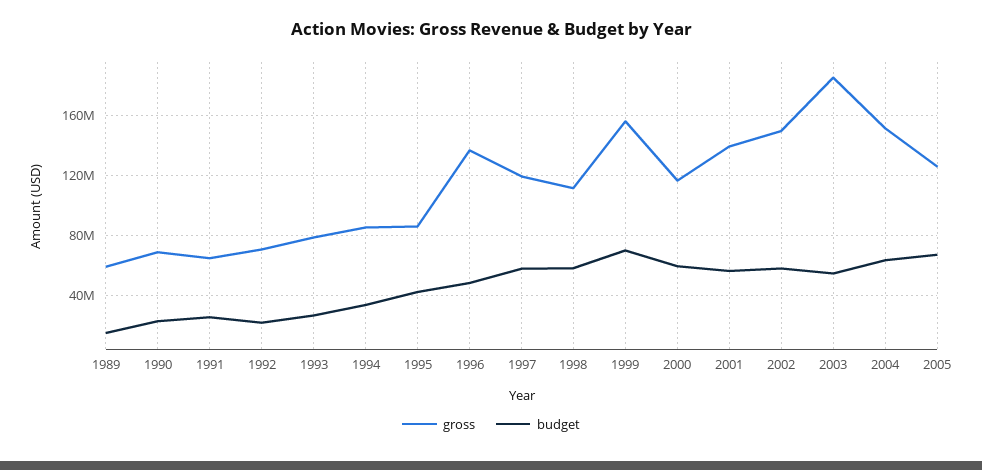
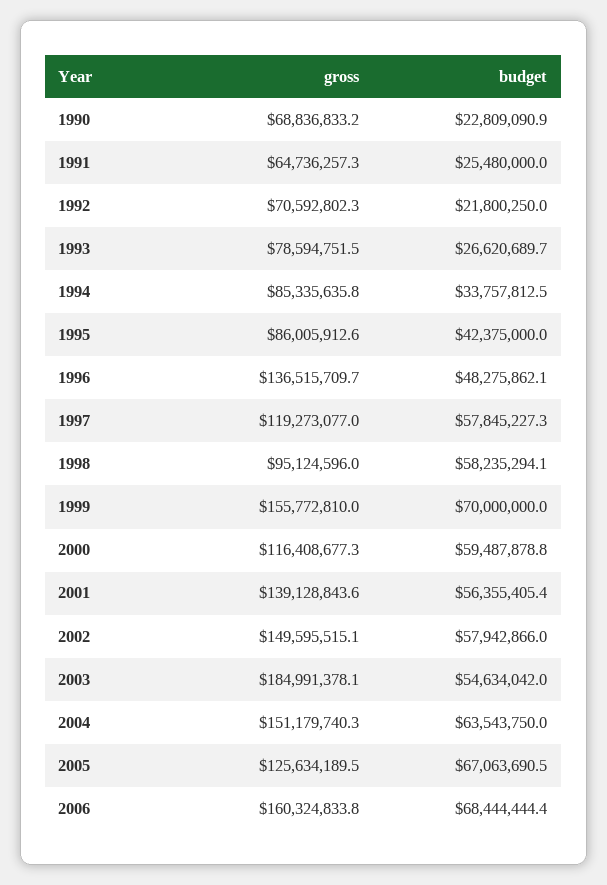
gross, 1989: 60000000 -> none
budget, 1989: 15000000 -> none
gross, 1998: 110000000 -> 95124596
gross, 2006: none -> 160324833.8
budget, 2006: none -> 68444444.4

